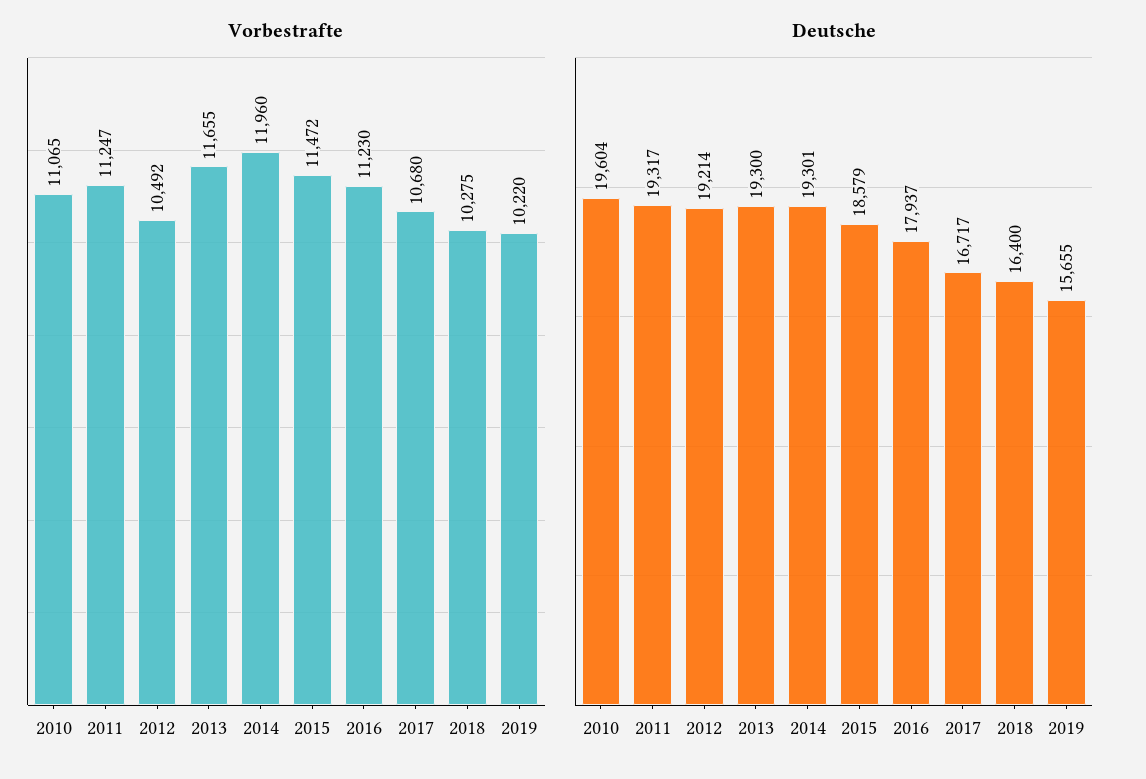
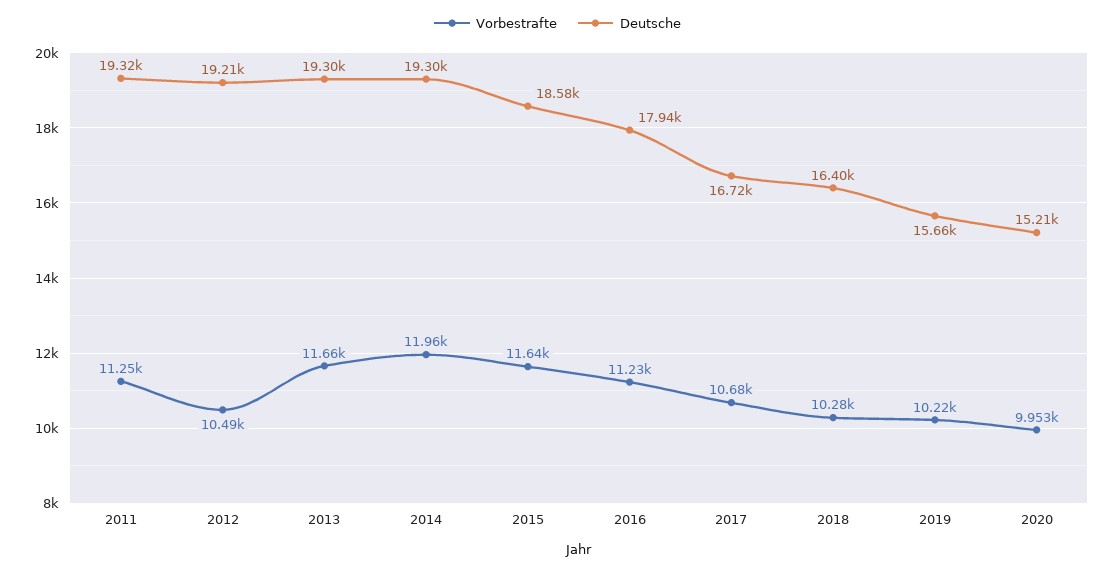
Vorbestrafte, 2010: 11065 -> none
Vorbestrafte, 2015: 11472 -> 11640
Deutsche, 2010: 19604 -> none
Vorbestrafte, 2020: none -> 9953
Deutsche, 2020: none -> 15210

